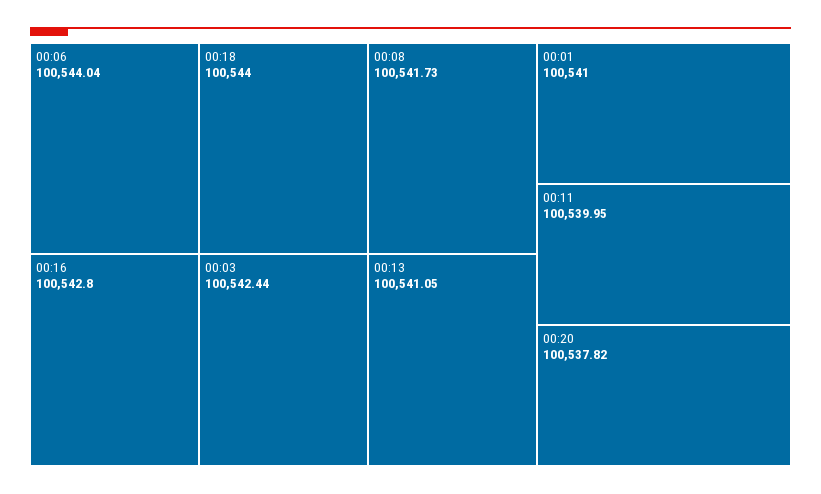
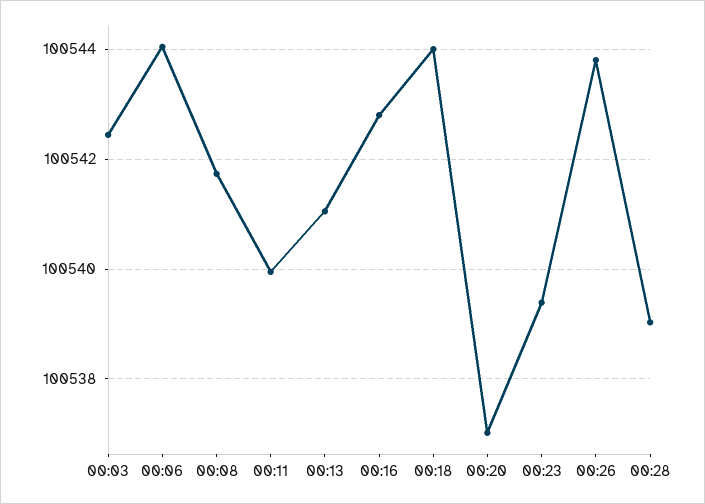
00:01: 100541 -> none
00:20: 100537.82 -> 100537
00:23: none -> 100539.4
00:26: none -> 100543.8
00:28: none -> 100539

